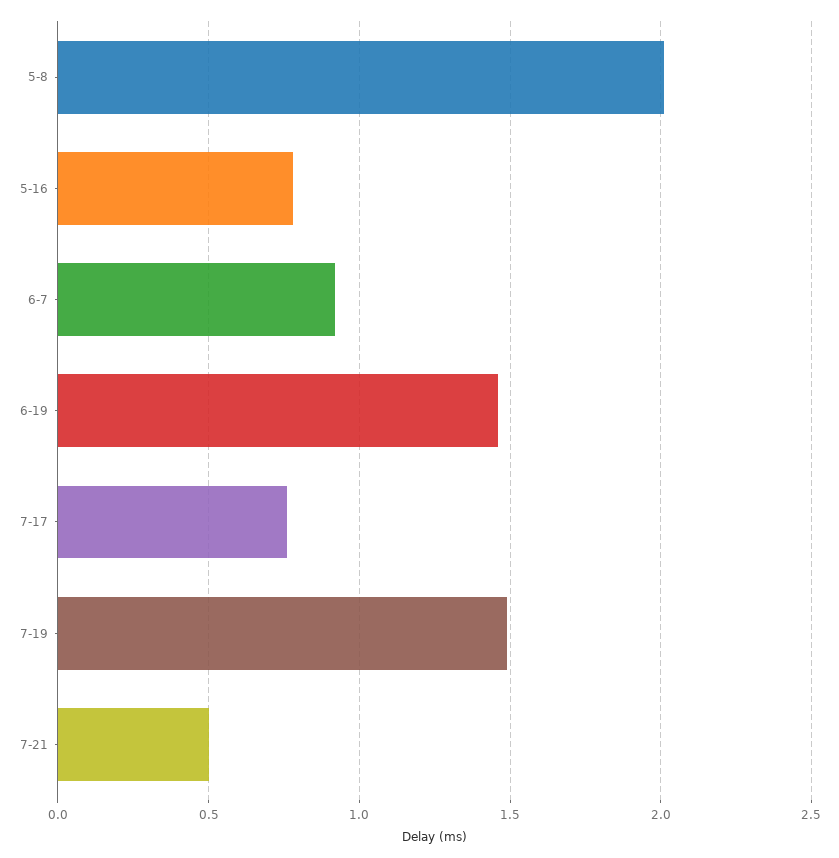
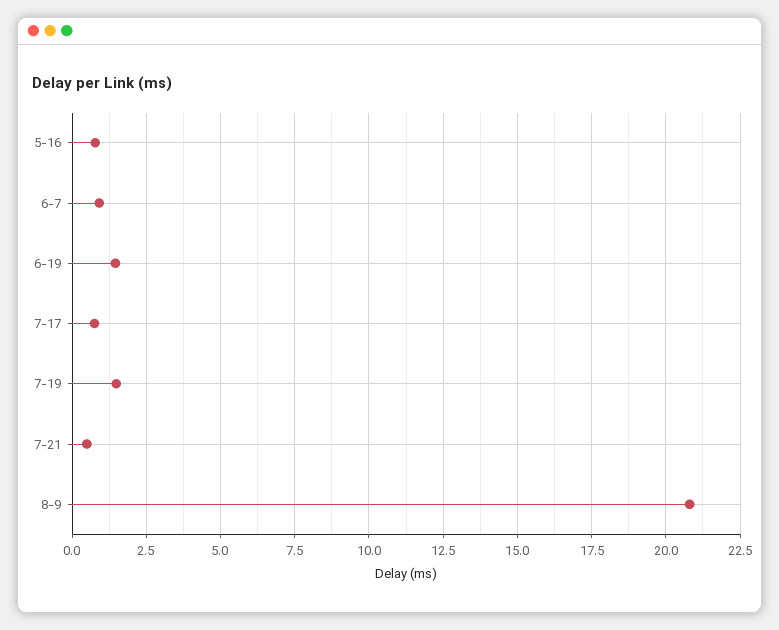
5-8: 2 -> none
8-9: none -> 20.75

